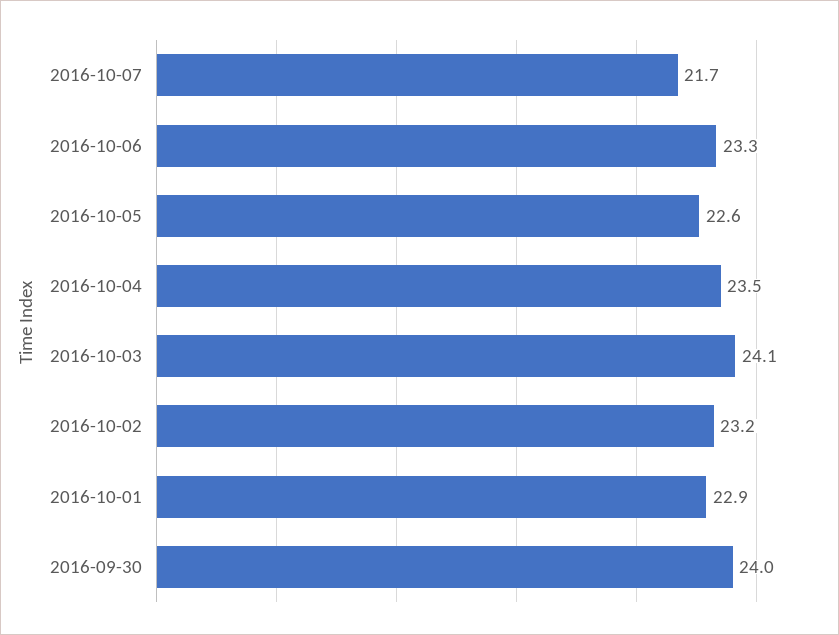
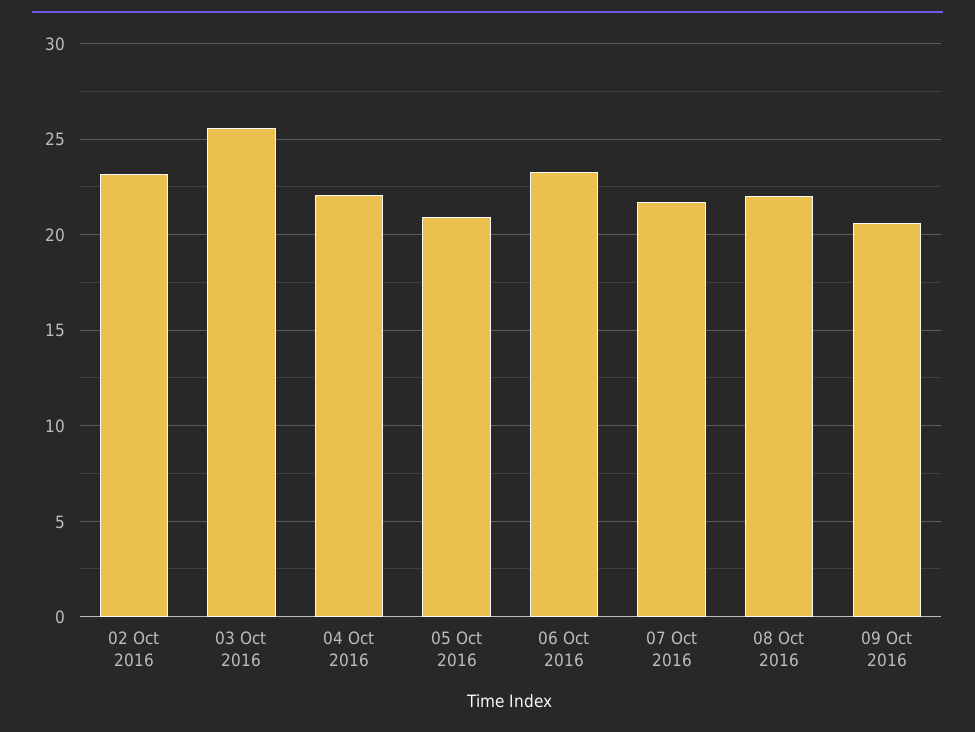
2016-10-05: 22.6 -> 21
2016-10-04: 23.5 -> 22
2016-10-03: 24.1 -> 25.5
2016-10-01: 22.9 -> none
2016-09-30: 24 -> none
08 Oct 2016: none -> 22
09 Oct 2016: none -> 20.5

